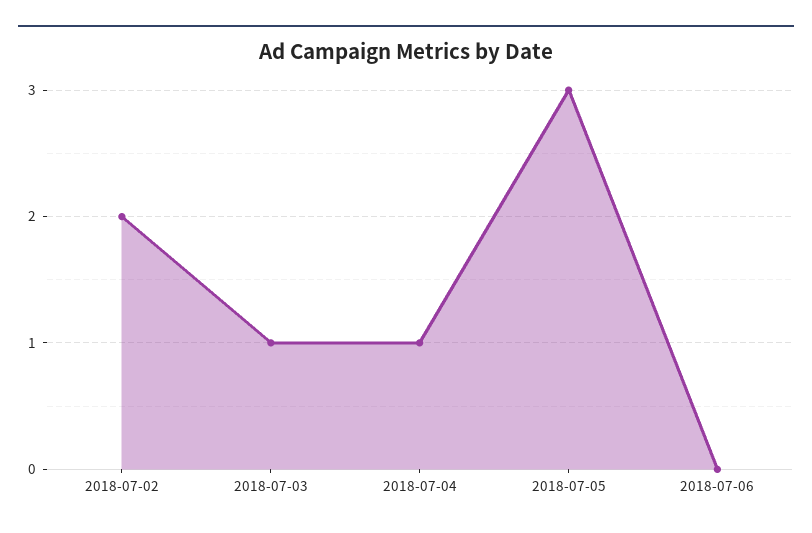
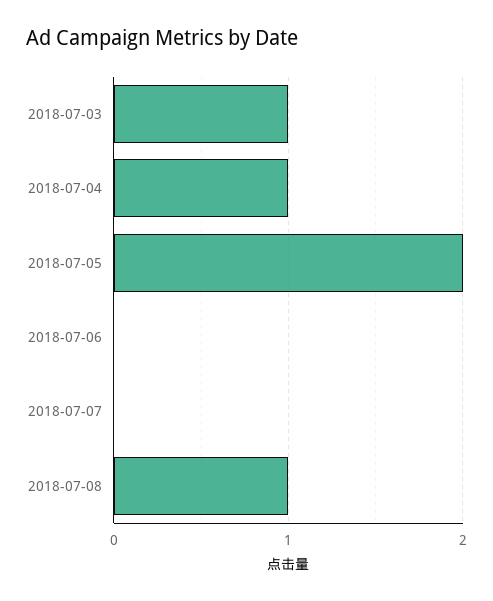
2018-07-02: 2 -> none
2018-07-05: 3 -> 2
2018-07-07: none -> 0
2018-07-08: none -> 1

